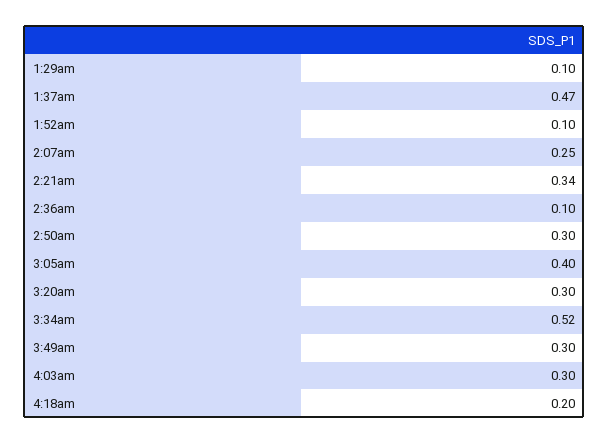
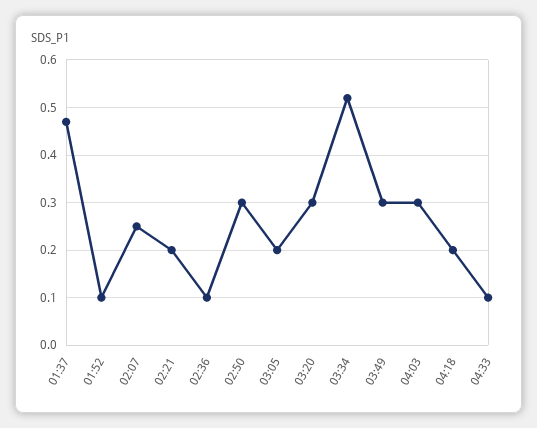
1:29am: 0.1 -> none
2:21am: 0.34 -> 0.2
3:05am: 0.4 -> 0.2
04:33: none -> 0.1

